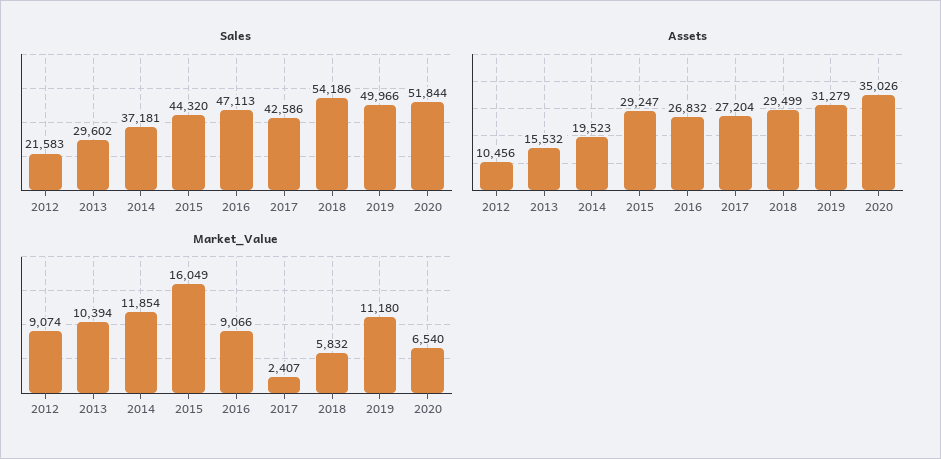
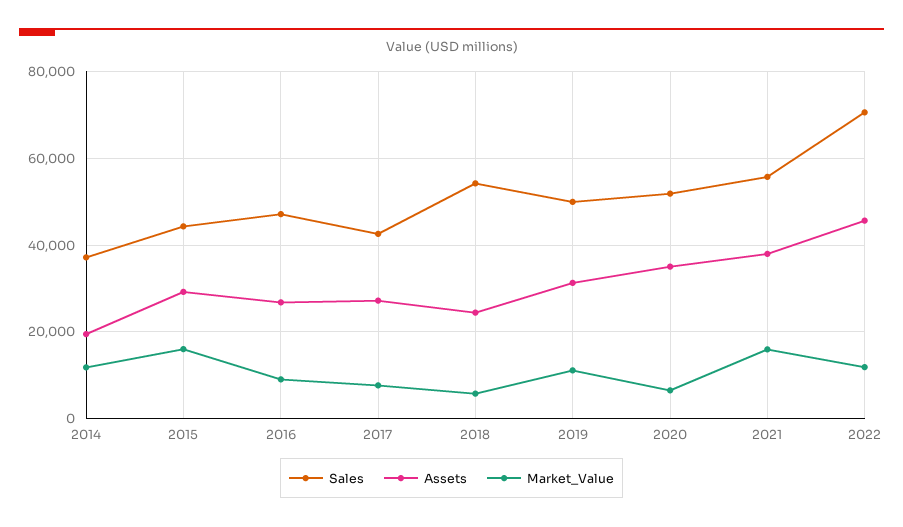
Sales, 2012: 21583 -> none
Sales, 2013: 29602 -> none
Assets, 2012: 10456 -> none
Assets, 2013: 15532 -> none
Assets, 2018: 29499 -> 24000
Market_Value, 2012: 9074 -> none
Market_Value, 2013: 10394 -> none
Market_Value, 2017: 2407 -> 8000
Sales, 2021: none -> 56000
Assets, 2021: none -> 38000
Market_Value, 2021: none -> 16000
Sales, 2022: none -> 70000
Assets, 2022: none -> 46000
Market_Value, 2022: none -> 12000

